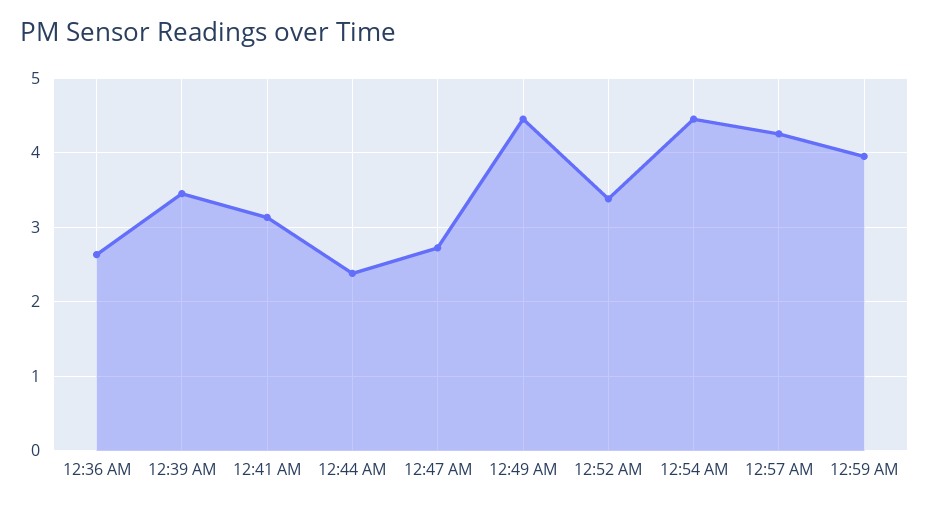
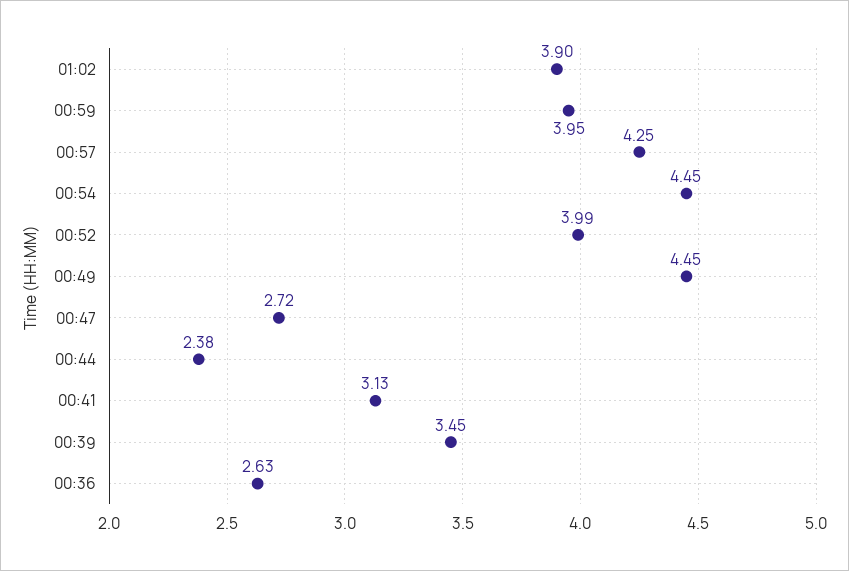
12:52 AM: 3.4 -> 3.99
01:02: none -> 3.9

